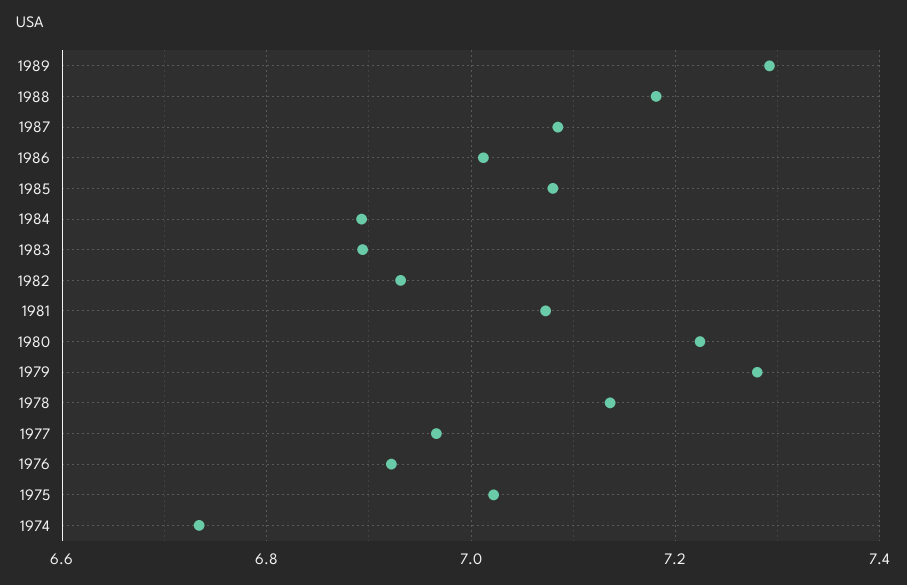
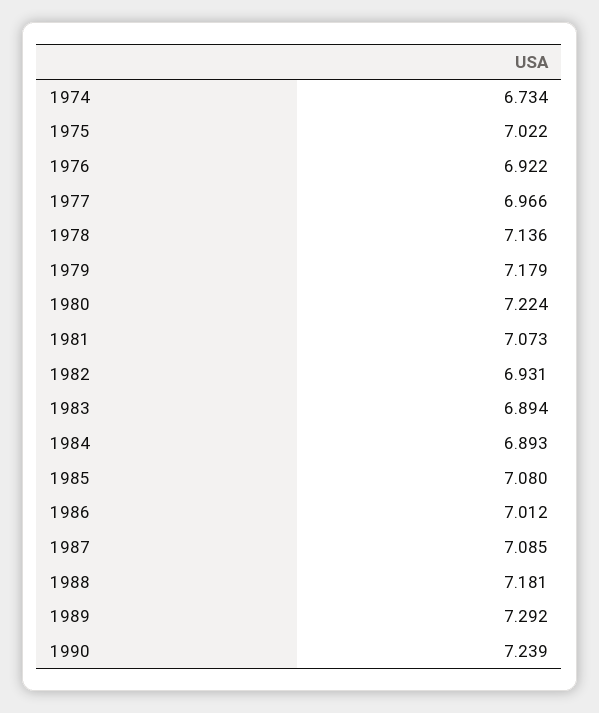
1979: 7.28 -> 7.179
1990: none -> 7.239

